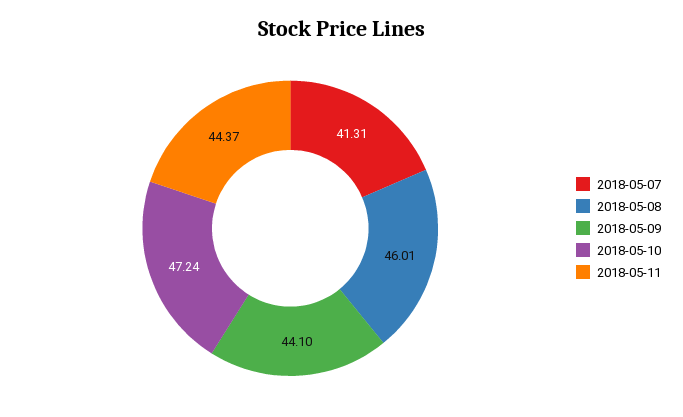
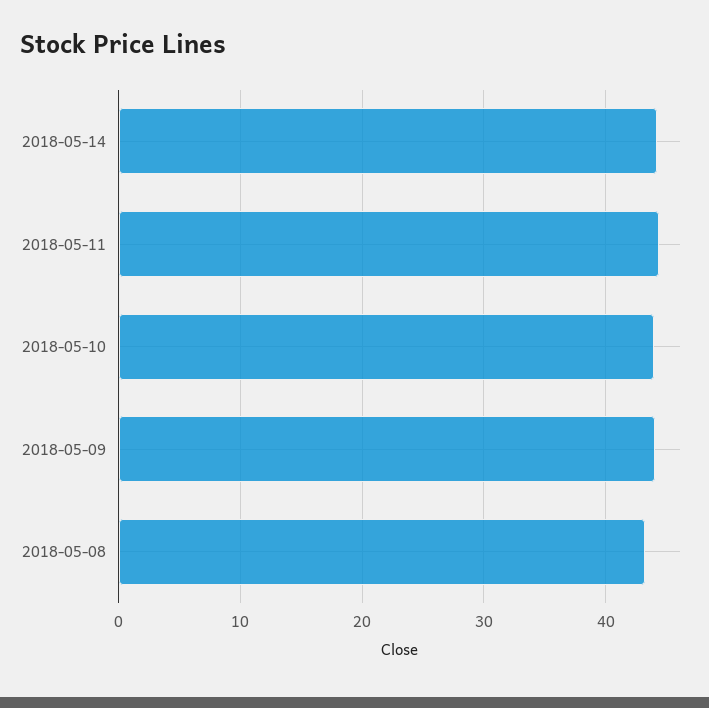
2018-05-07: 41.31 -> none
2018-05-08: 46.01 -> 43
2018-05-10: 47.24 -> 44
2018-05-14: none -> 44

